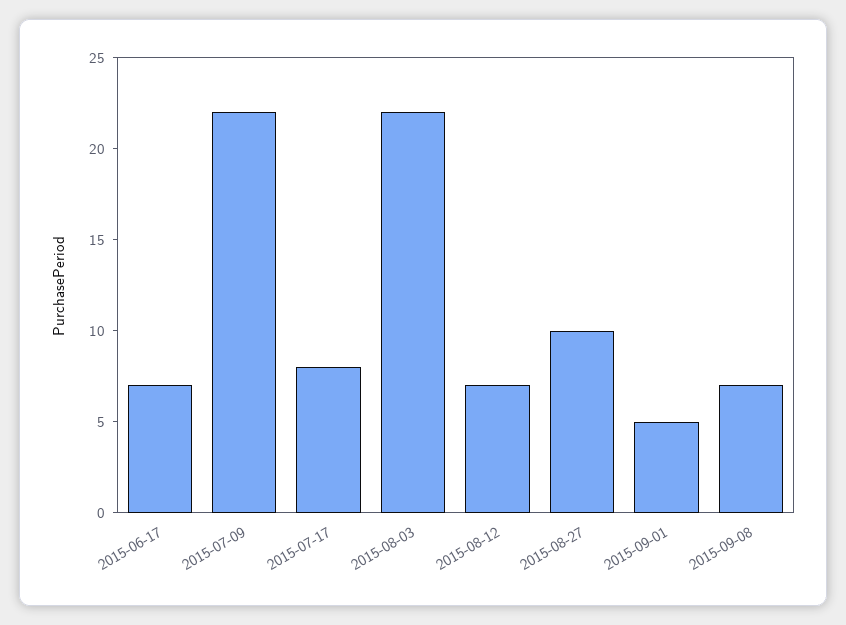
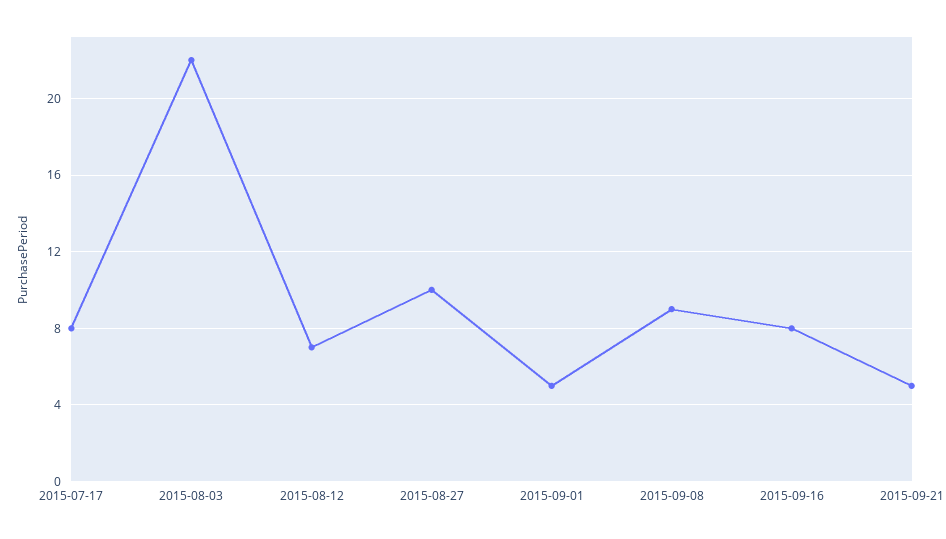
2015-06-17: 7 -> none
2015-07-09: 22 -> none
2015-09-08: 7 -> 9
2015-09-16: none -> 8
2015-09-21: none -> 5

